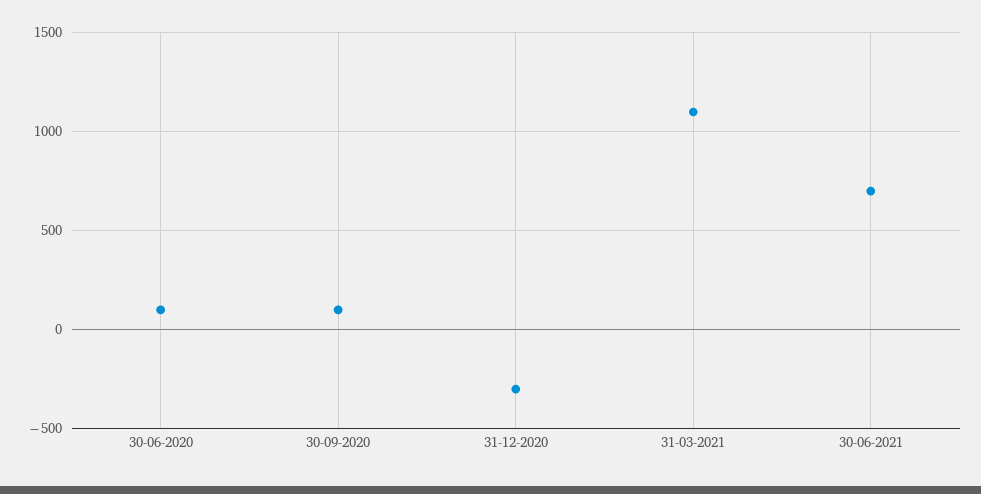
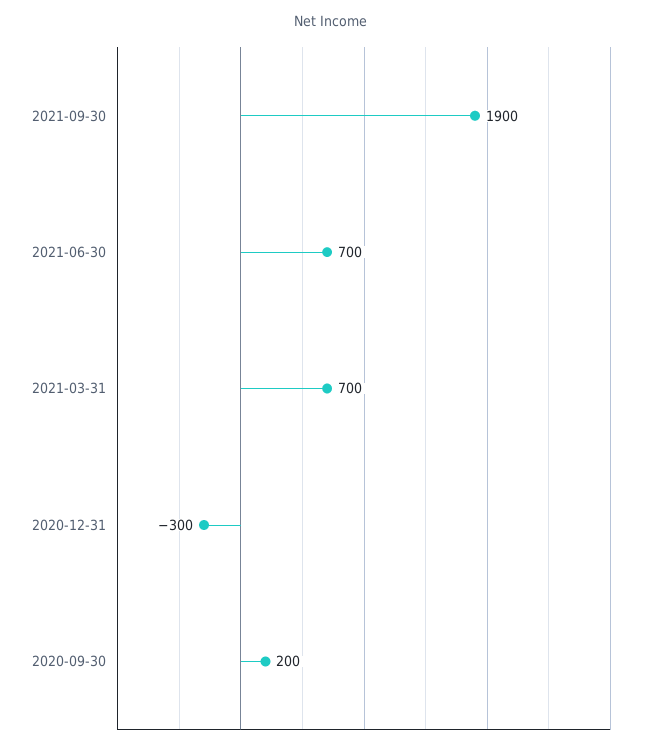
30-06-2020: 100 -> none
30-09-2020: 100 -> 200
31-03-2021: 1100 -> 700
2021-09-30: none -> 1900

